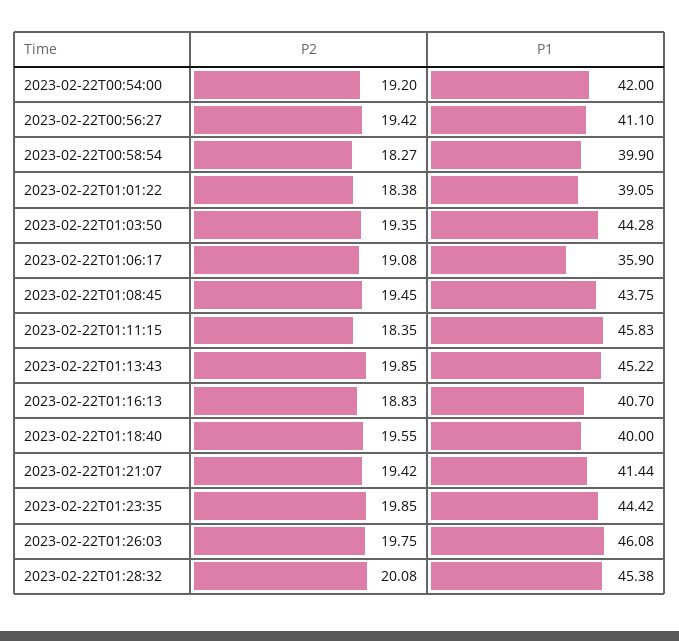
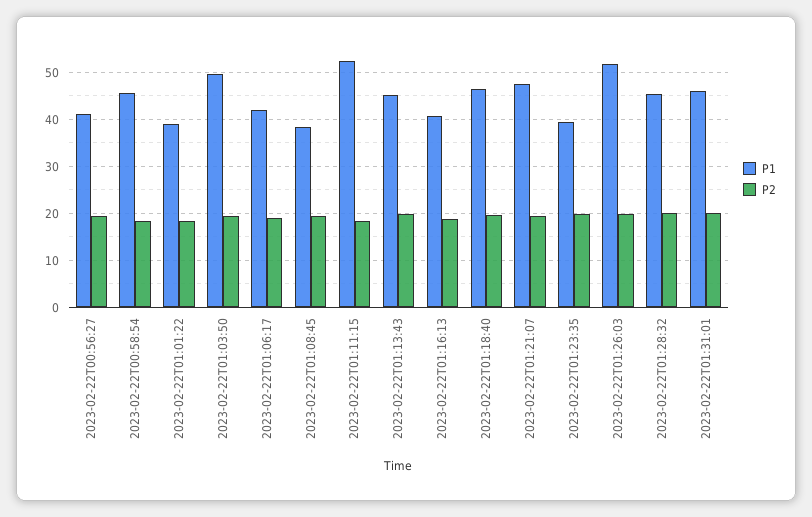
P2, 2023-02-22T00:54:00: 19.2 -> none
P1, 2023-02-22T00:54:00: 42 -> none
P1, 2023-02-22T00:58:54: 39.9 -> 46
P1, 2023-02-22T01:03:50: 44.28 -> 50
P1, 2023-02-22T01:06:17: 35.9 -> 42
P1, 2023-02-22T01:08:45: 43.75 -> 38
P1, 2023-02-22T01:11:15: 45.83 -> 52
P1, 2023-02-22T01:18:40: 40 -> 46
P1, 2023-02-22T01:21:07: 41.44 -> 48
P1, 2023-02-22T01:23:35: 44.42 -> 40
P1, 2023-02-22T01:26:03: 46.08 -> 52
P1, 2023-02-22T01:31:01: none -> 46
P2, 2023-02-22T01:31:01: none -> 20

